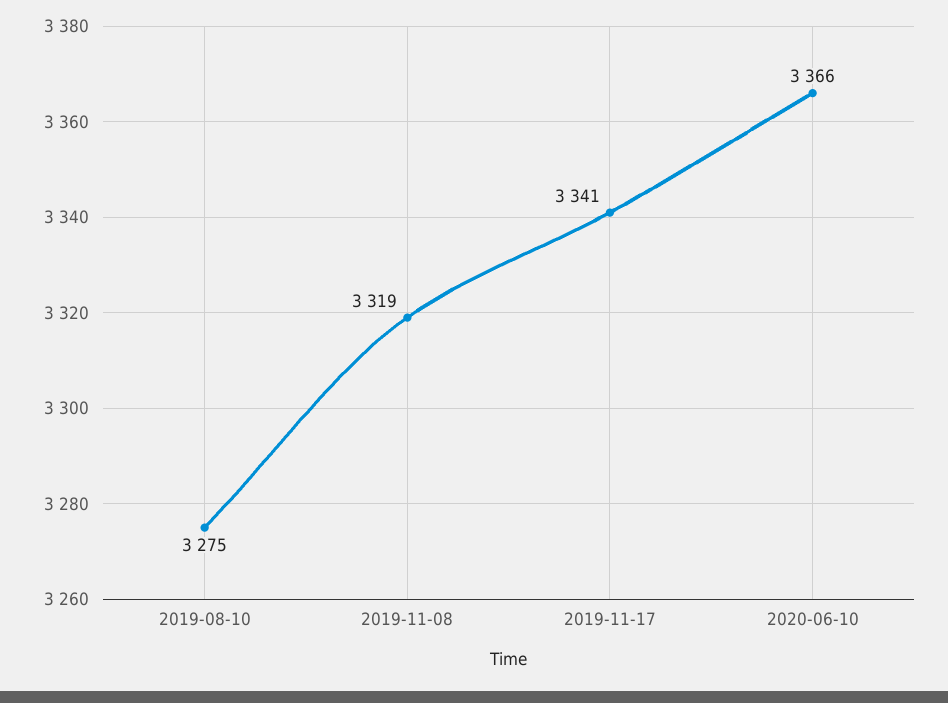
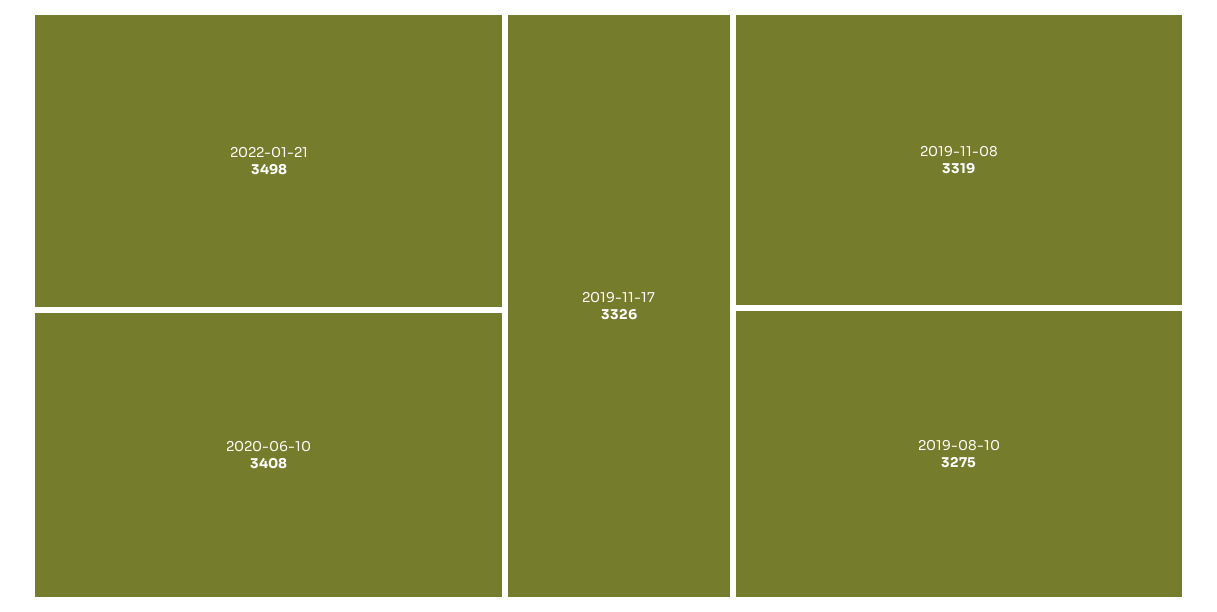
2019-11-17: 3341 -> 3326
2020-06-10: 3366 -> 3408
2022-01-21: none -> 3498

